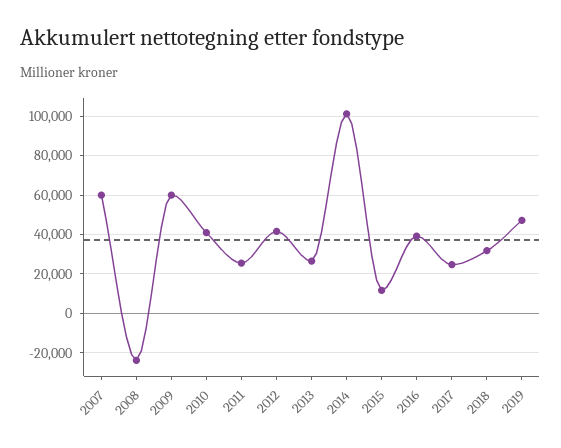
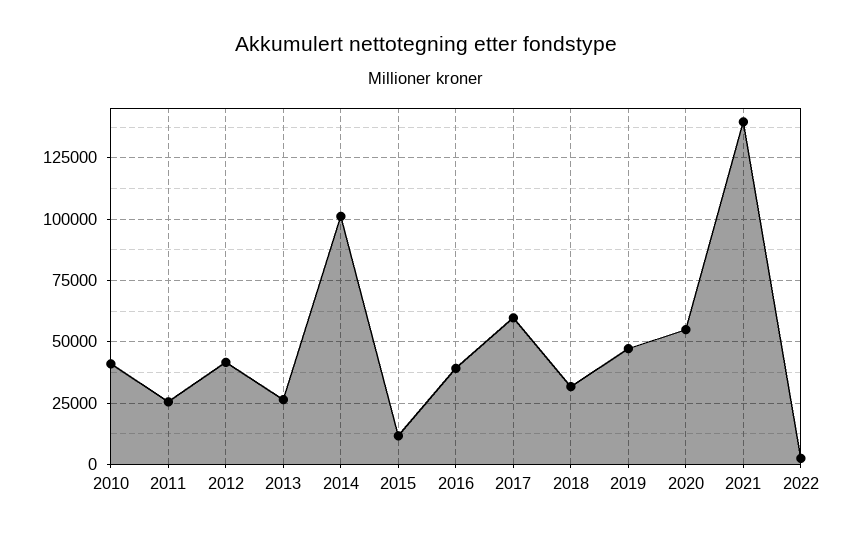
2007: 60000 -> none
2008: -25000 -> none
2009: 60000 -> none
2017: 25000 -> 60000
2020: none -> 55000
2021: none -> 140000
2022: none -> 2500

